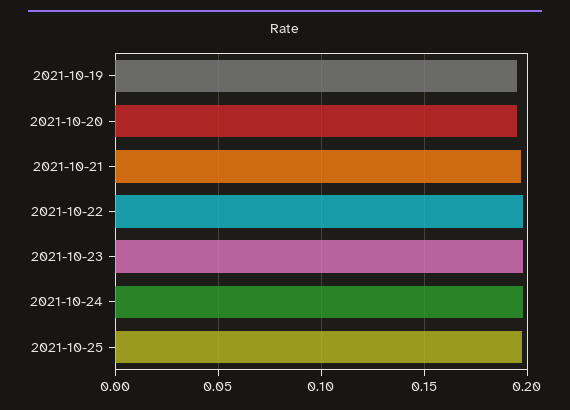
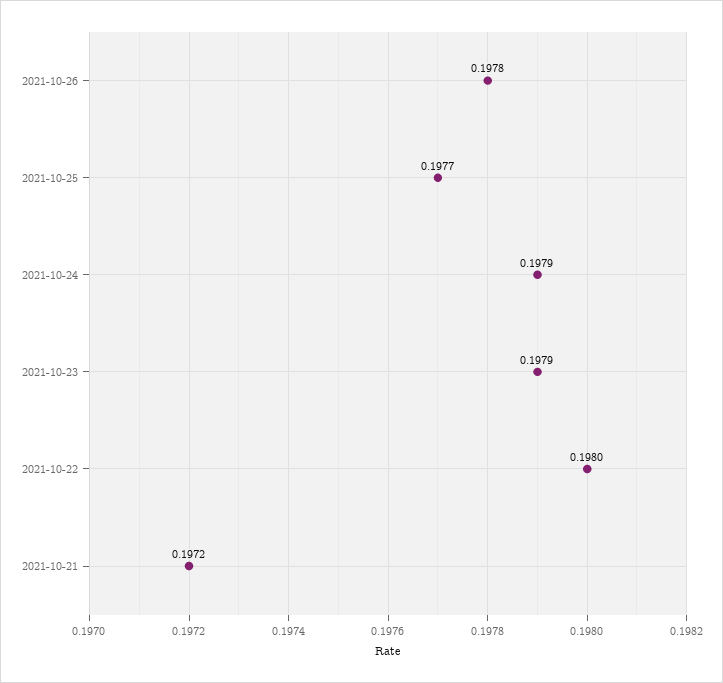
2021-10-19: 0.195 -> none
2021-10-20: 0.195 -> none
2021-10-26: none -> 0.1978

